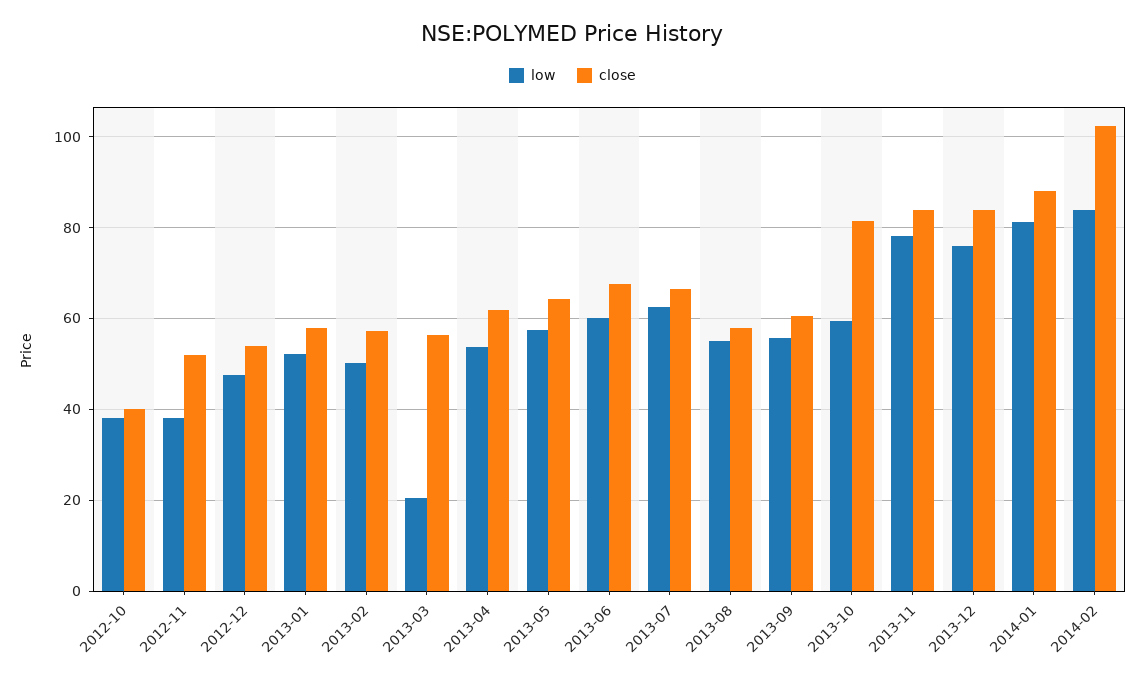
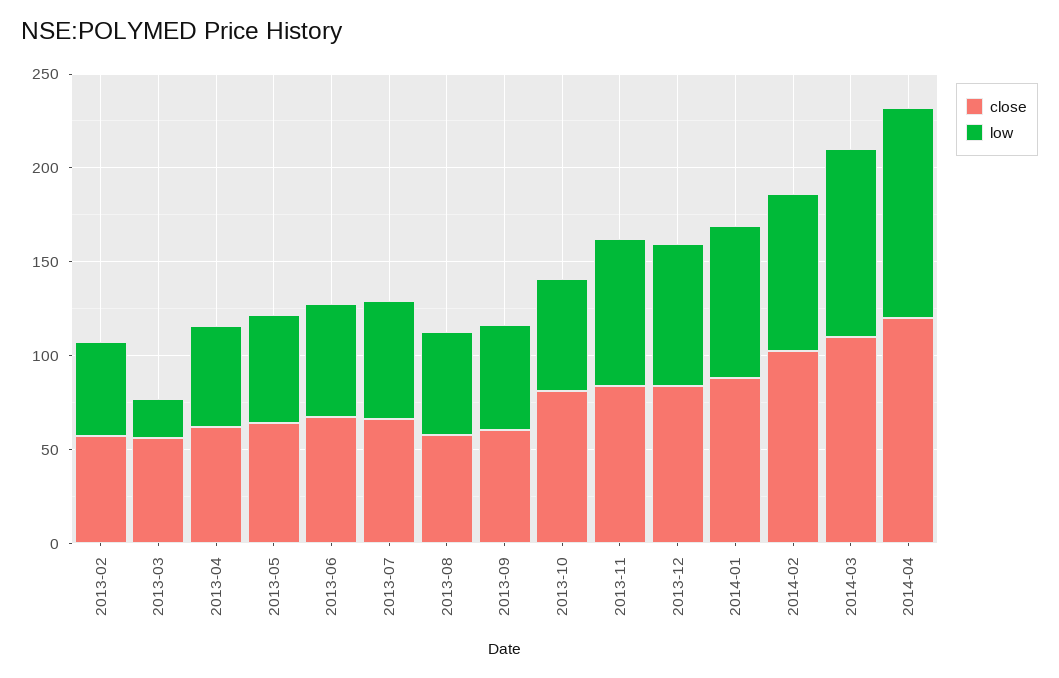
low, 2012-10: 38 -> none
close, 2012-10: 40 -> none
low, 2012-11: 38 -> none
close, 2012-11: 52 -> none
low, 2012-12: 48 -> none
close, 2012-12: 54 -> none
low, 2013-01: 52 -> none
close, 2013-01: 58 -> none
close, 2014-03: none -> 110
low, 2014-03: none -> 100
close, 2014-04: none -> 120
low, 2014-04: none -> 110

